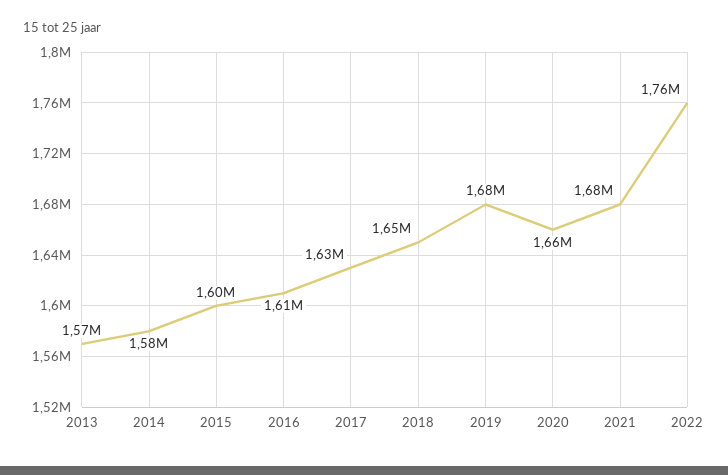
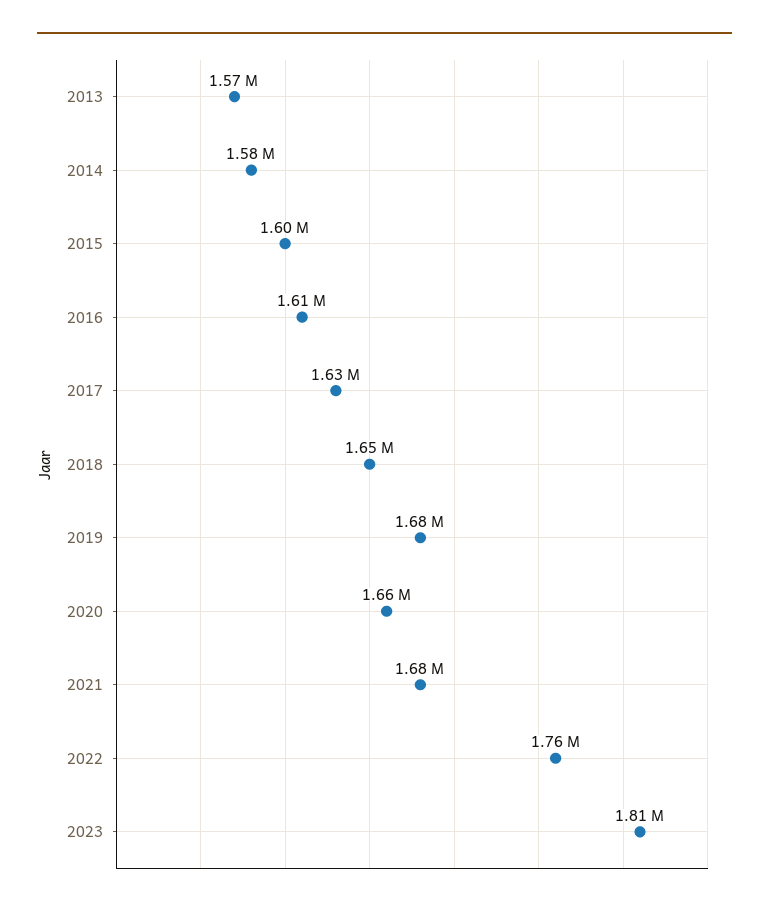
2023: none -> 1810000

